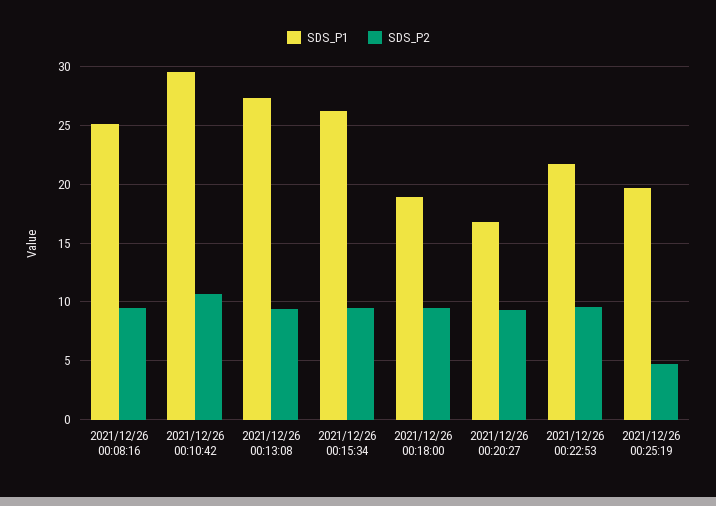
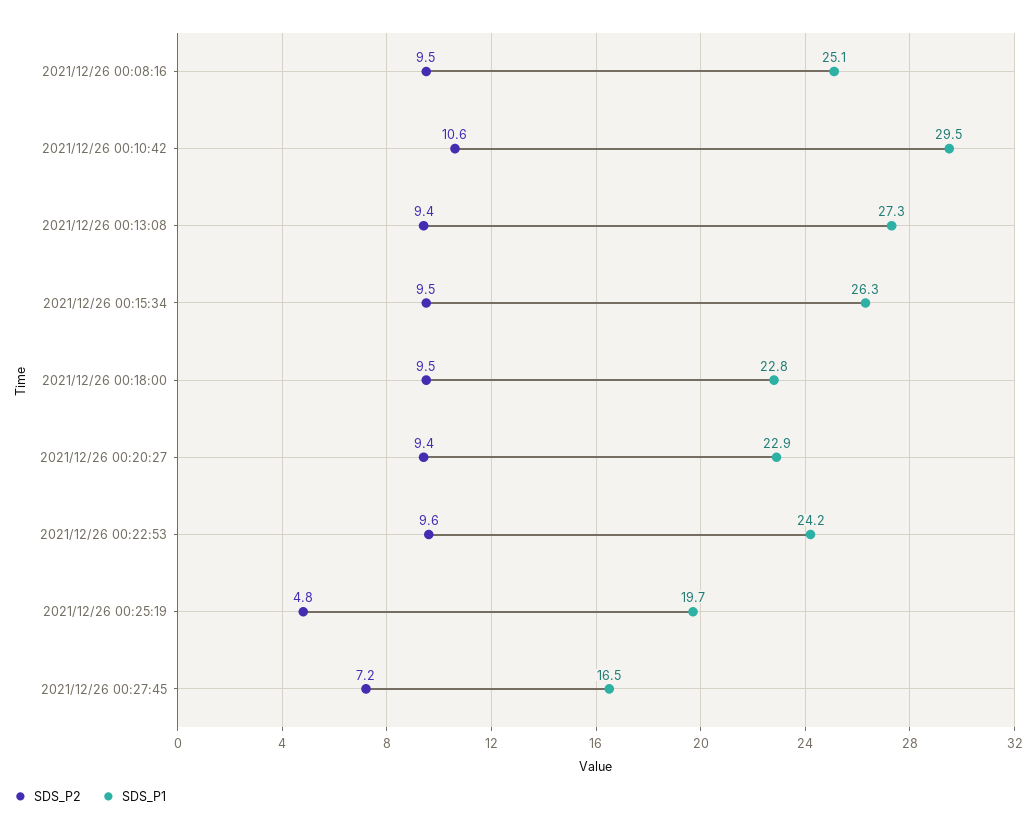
SDS_P1, 2021/12/26 00:18:00: 19 -> 22.8
SDS_P1, 2021/12/26 00:20:27: 17 -> 22.9
SDS_P1, 2021/12/26 00:22:53: 22 -> 24.2
SDS_P2, 2021/12/26 00:27:45: none -> 7.2
SDS_P1, 2021/12/26 00:27:45: none -> 16.5

